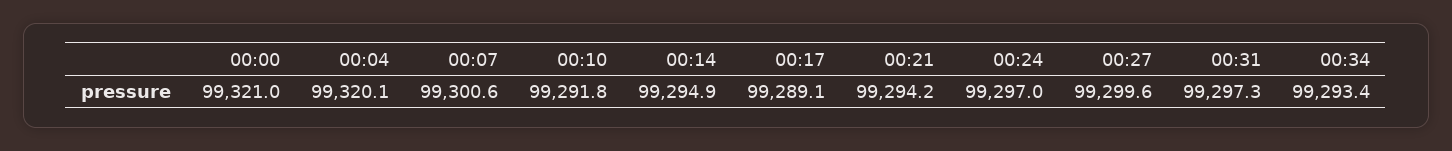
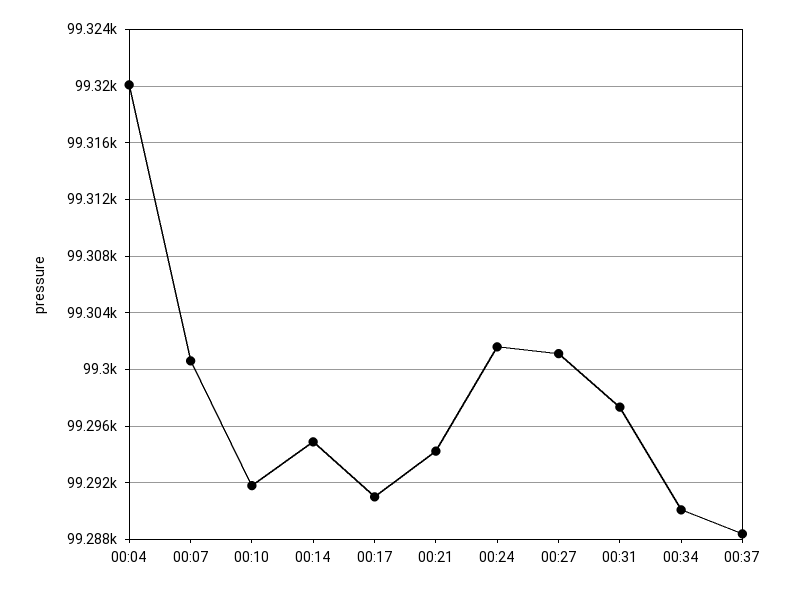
00:00: 99321 -> none
00:17: 99289.1 -> 99291
00:24: 99297 -> 99301.5
00:27: 99299.6 -> 99301
00:34: 99293.4 -> 99290
00:37: none -> 99288.5

